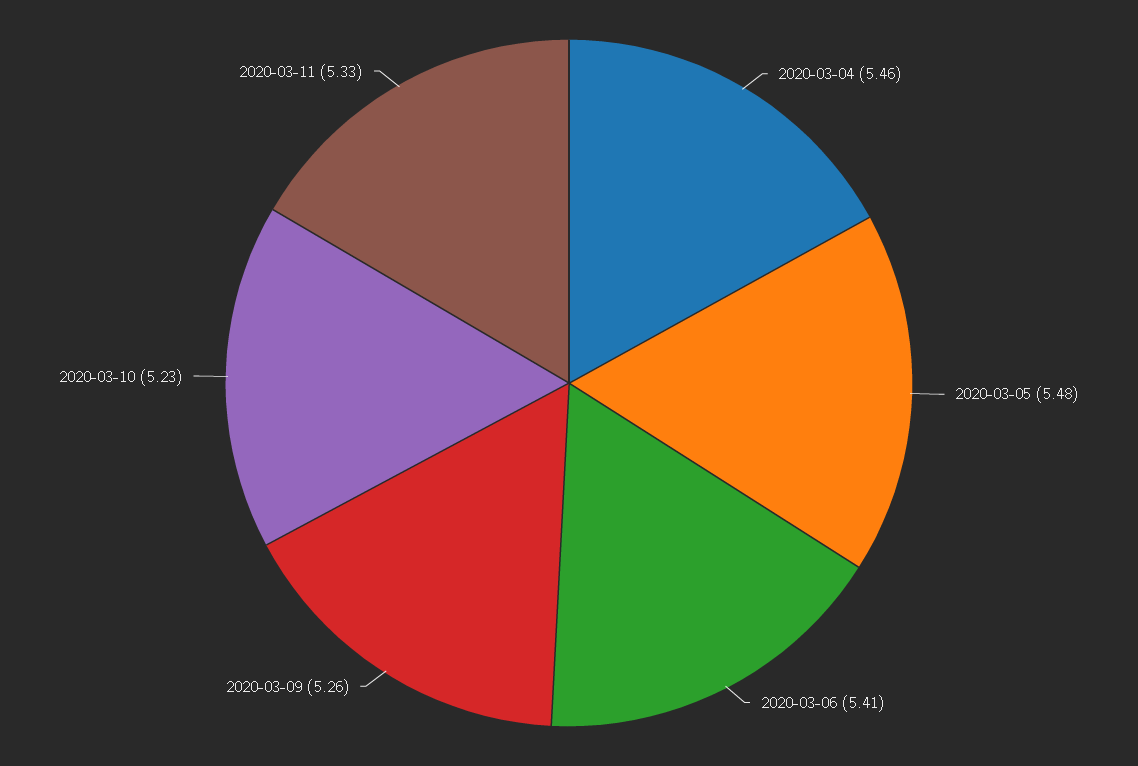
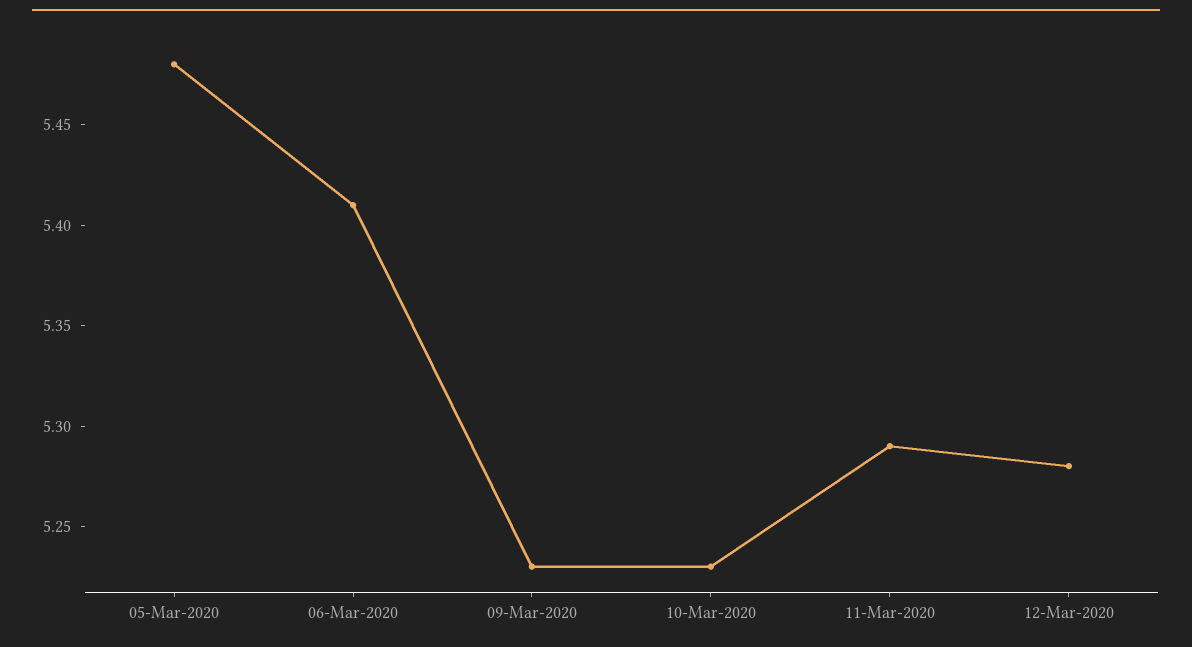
2020-03-04: 5.46 -> none
2020-03-09: 5.26 -> 5.23
2020-03-11: 5.33 -> 5.29
12-Mar-2020: none -> 5.28

